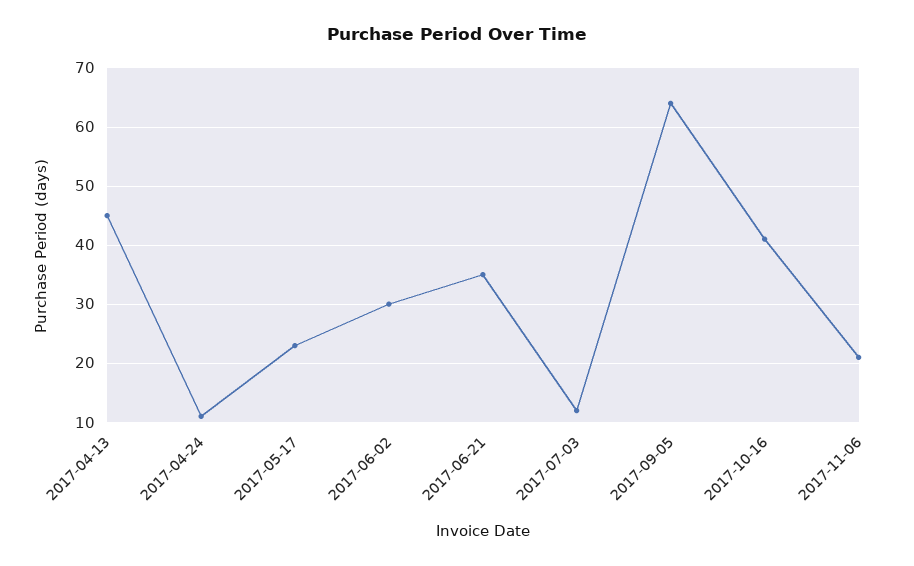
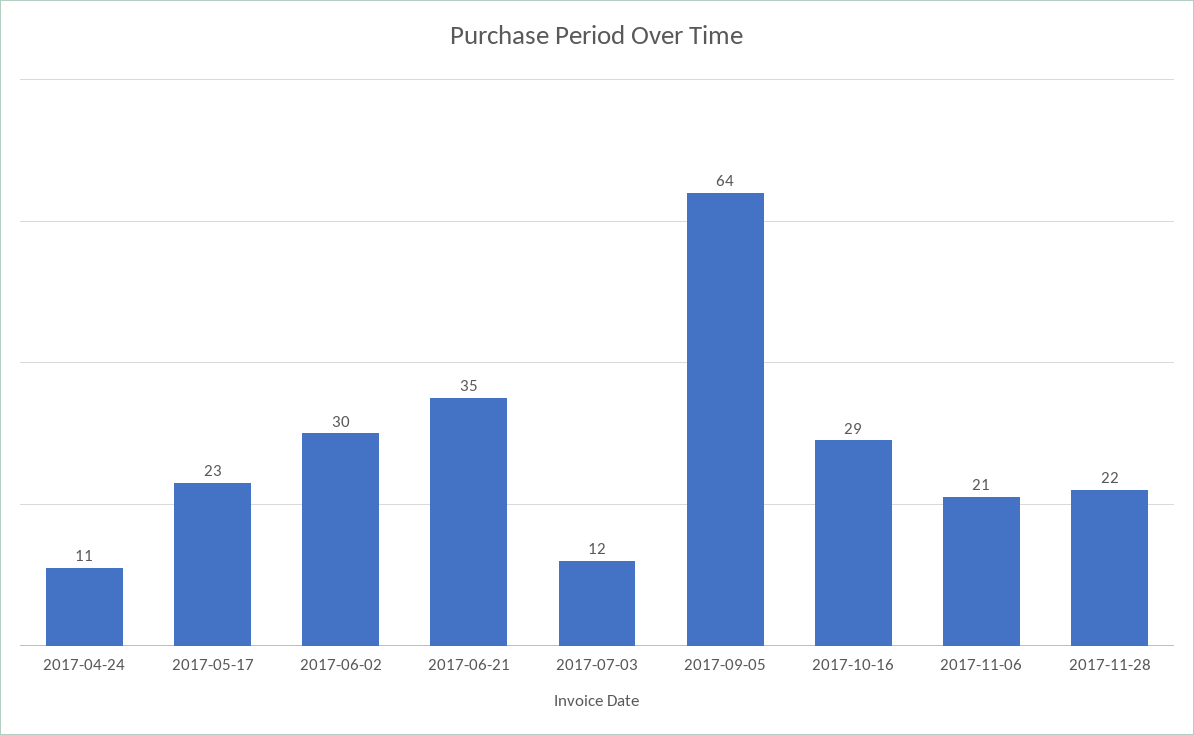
2017-04-13: 45 -> none
2017-10-16: 40 -> 29
2017-11-28: none -> 22

